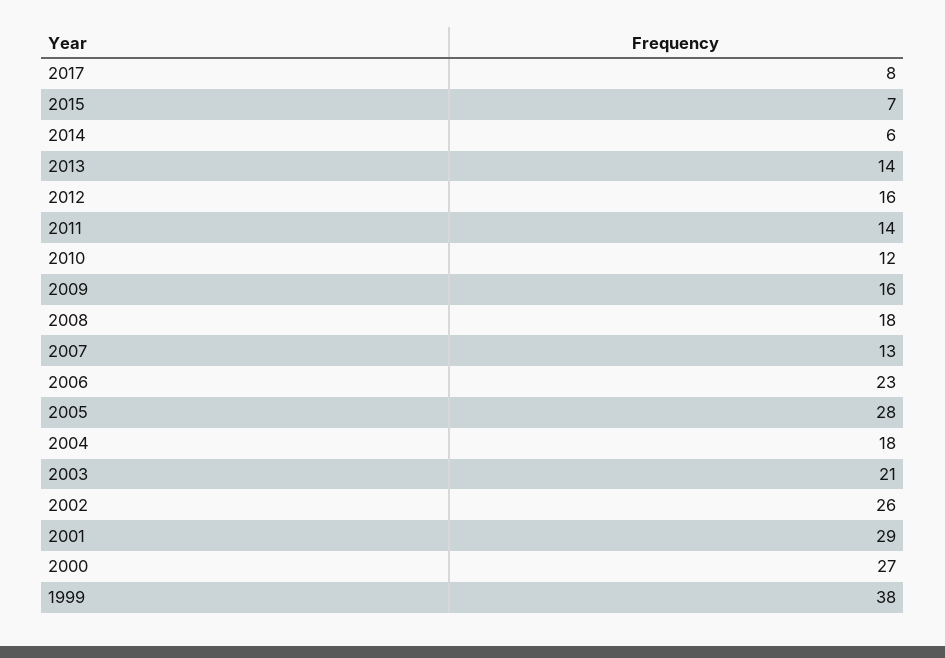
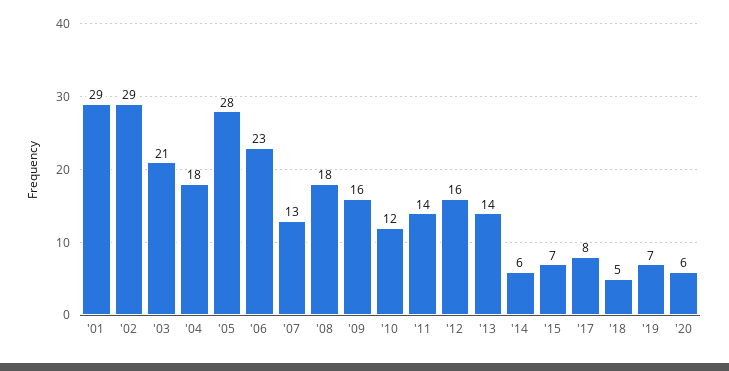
2002: 26 -> 29
2000: 27 -> none
1999: 38 -> none
'18: none -> 5
'19: none -> 7
'20: none -> 6

